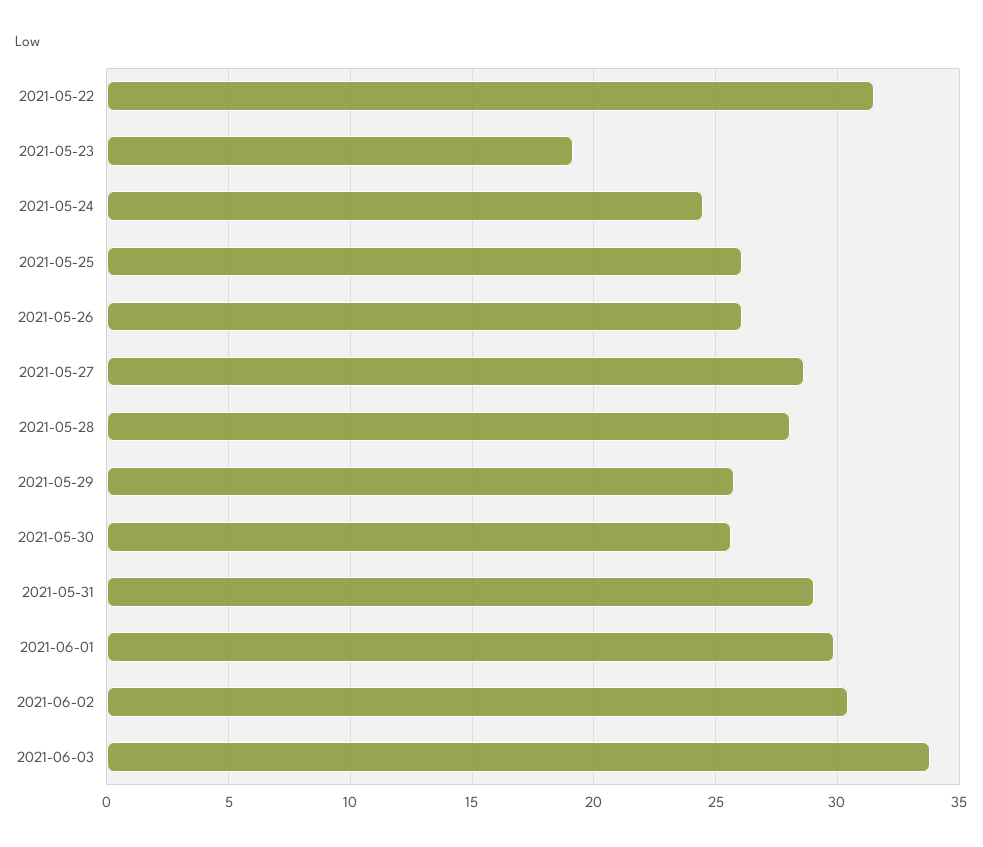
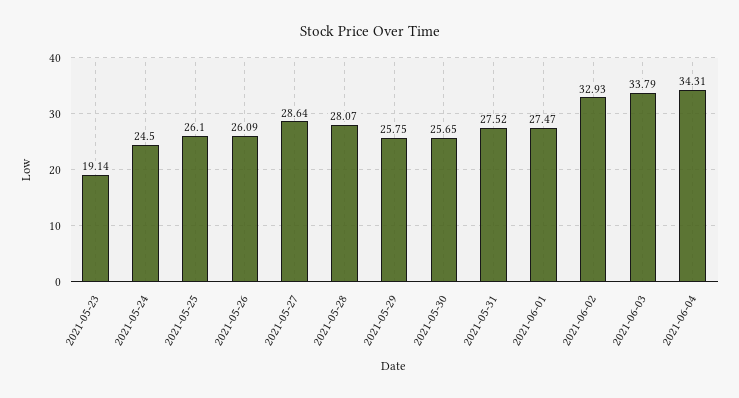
2021-05-22: 31.5 -> none
2021-05-31: 29 -> 27.52
2021-06-01: 30 -> 27.47
2021-06-02: 30.5 -> 32.93
2021-06-04: none -> 34.31

